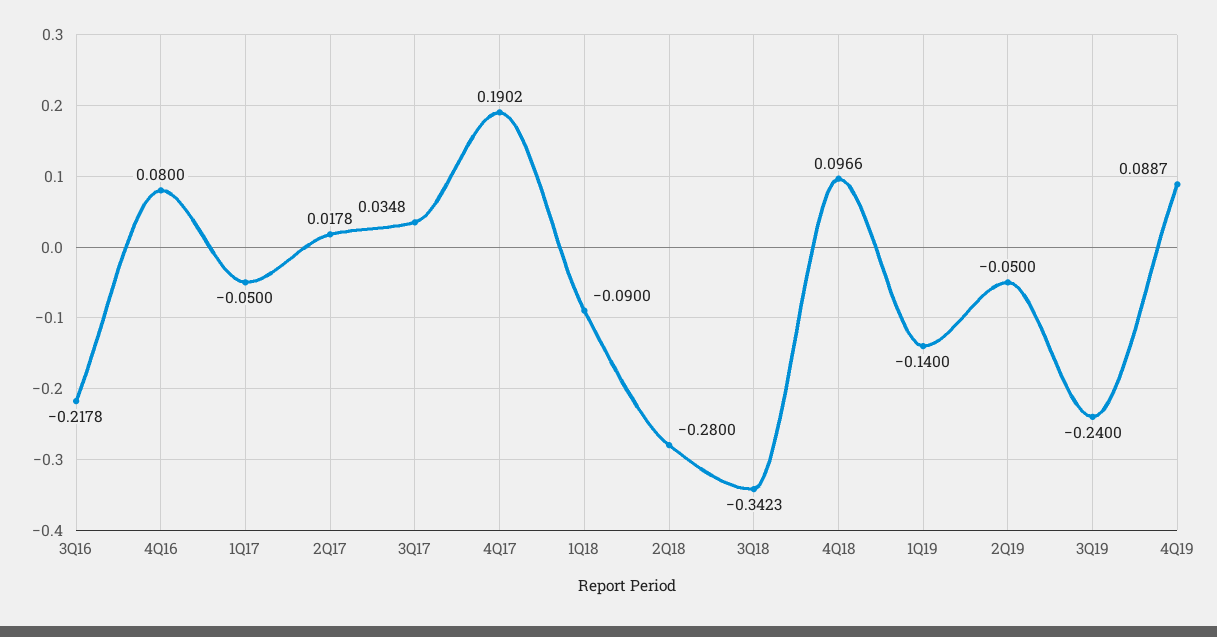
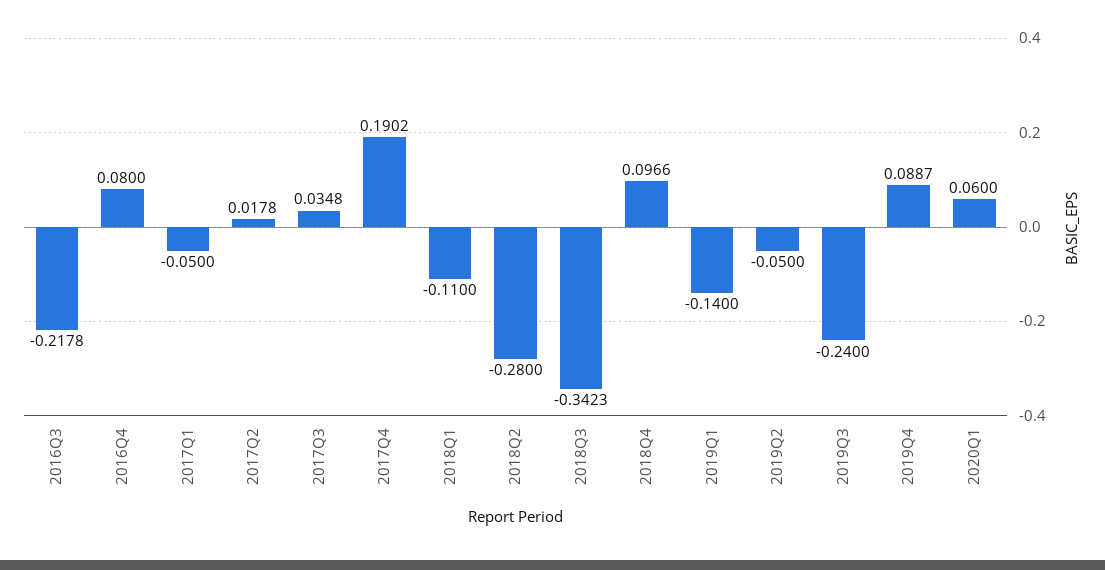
1Q18: -0.09 -> -0.11
2020Q1: none -> 0.06

